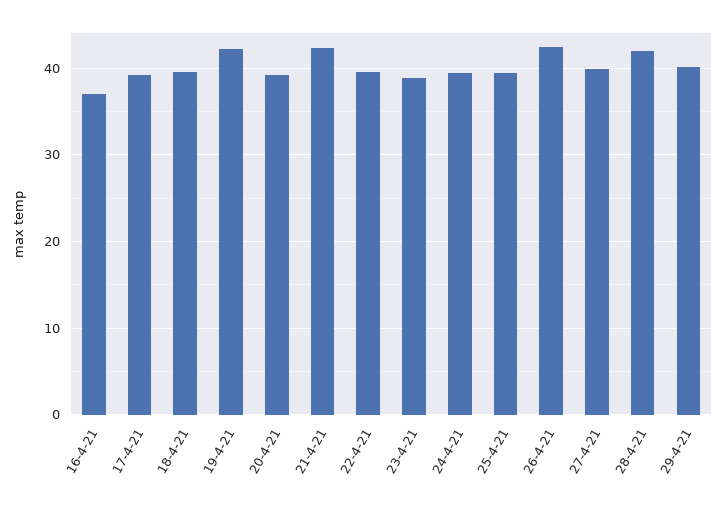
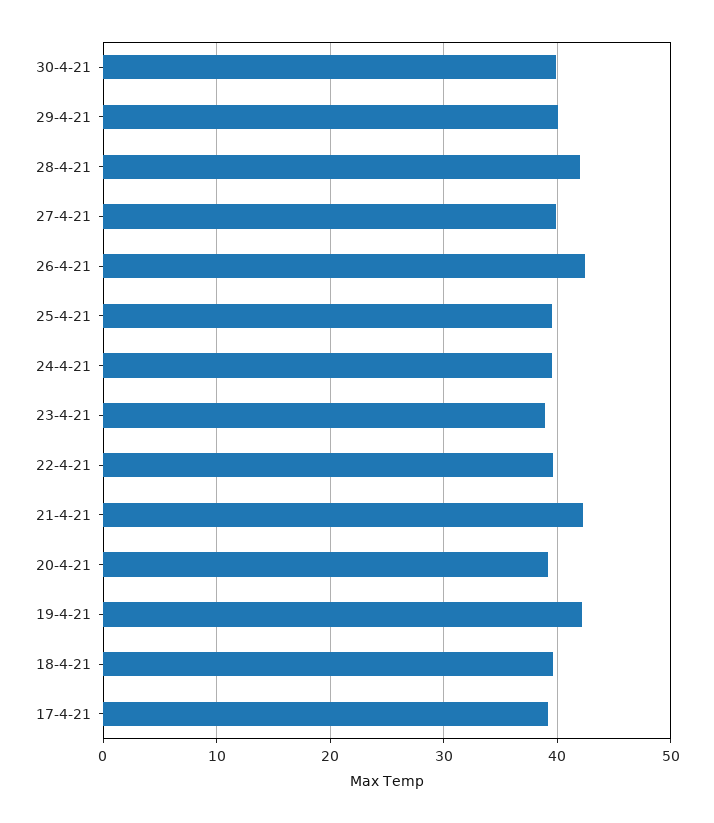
16-4-21: 37 -> none
30-4-21: none -> 40

